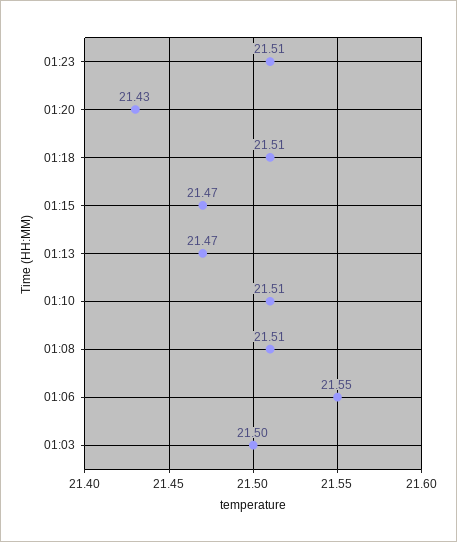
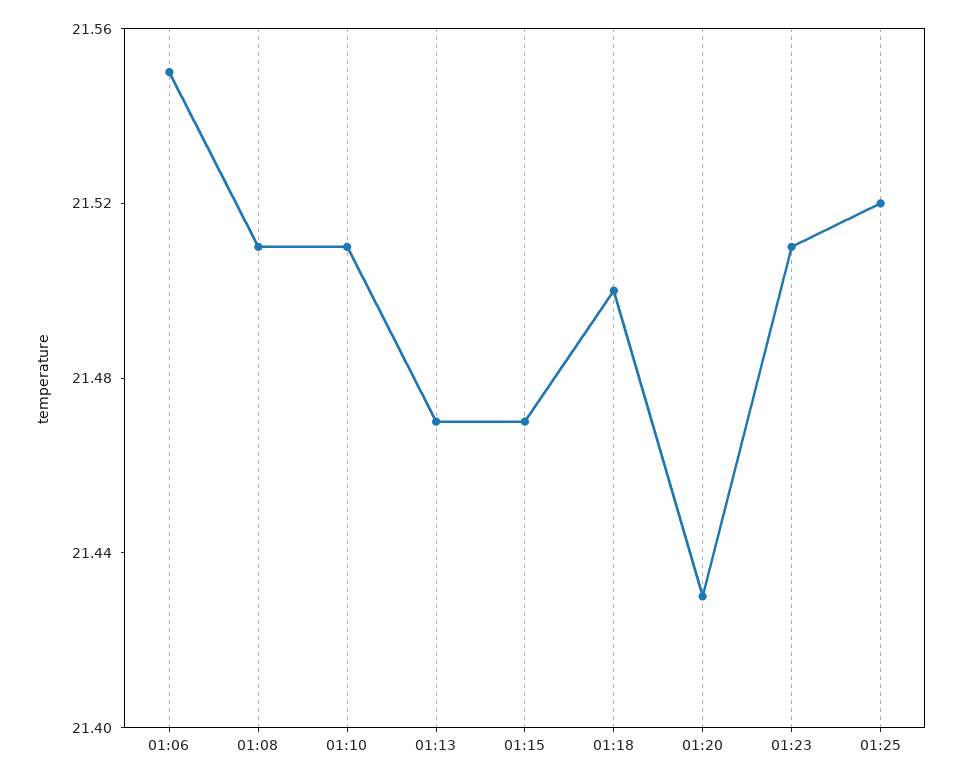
01:18: 21.51 -> 21.5
01:03: 21.5 -> none
01:25: none -> 21.52

